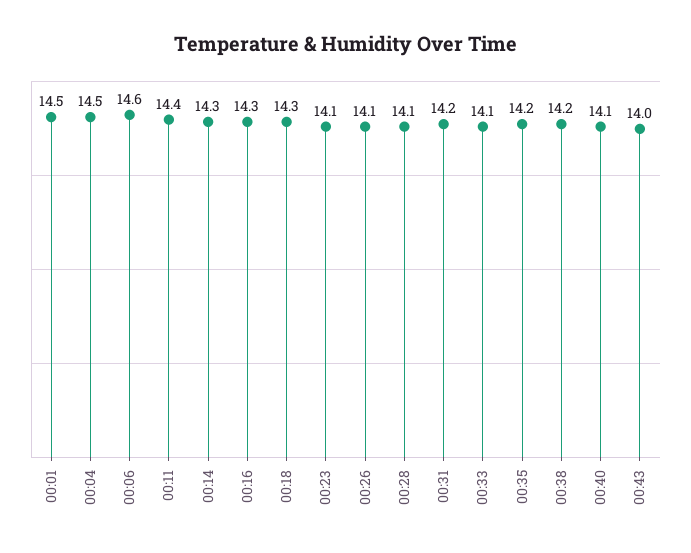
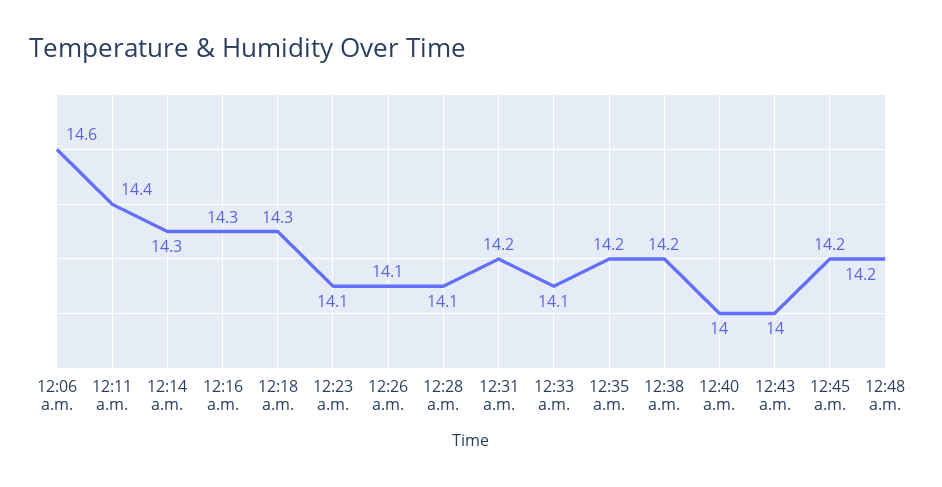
00:01: 14.5 -> none
00:04: 14.5 -> none
00:40: 14.1 -> 14
12:45 a.m.: none -> 14.2
12:48 a.m.: none -> 14.2

